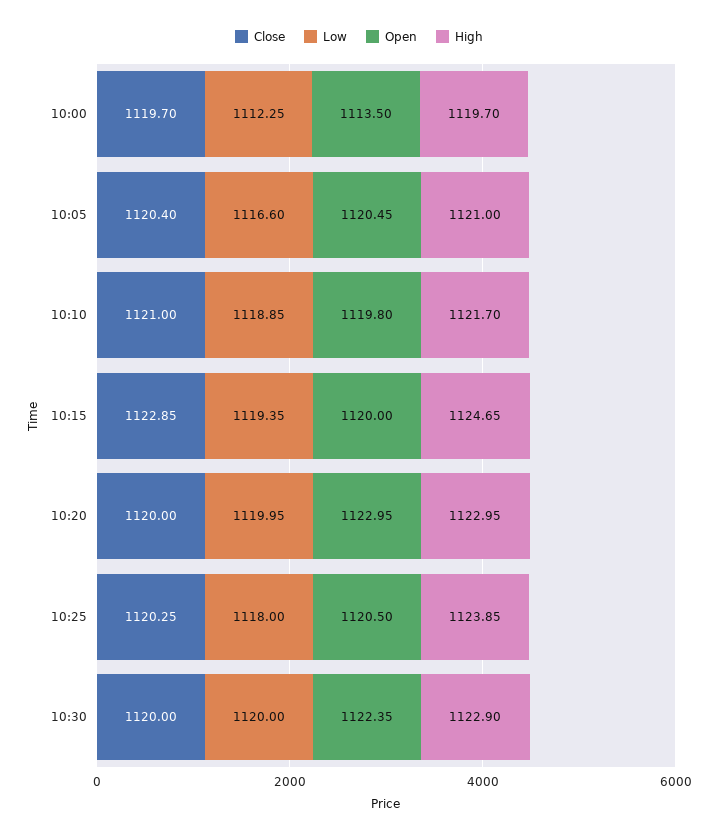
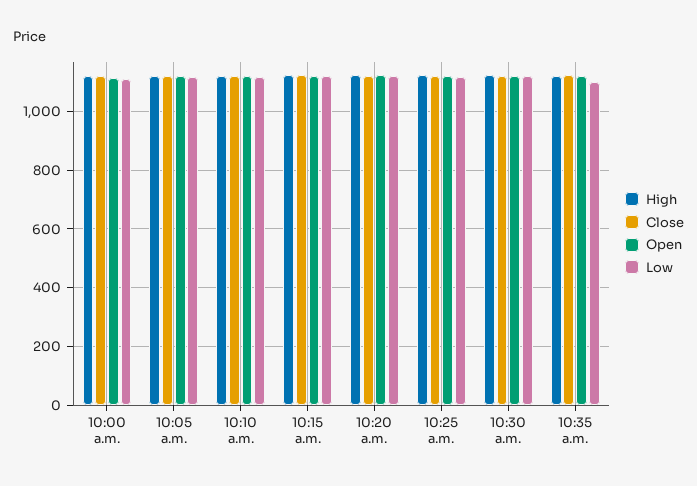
High, 10:35 a.m.: none -> 1125
Close, 10:35 a.m.: none -> 1125
Open, 10:35 a.m.: none -> 1125
Low, 10:35 a.m.: none -> 1100

